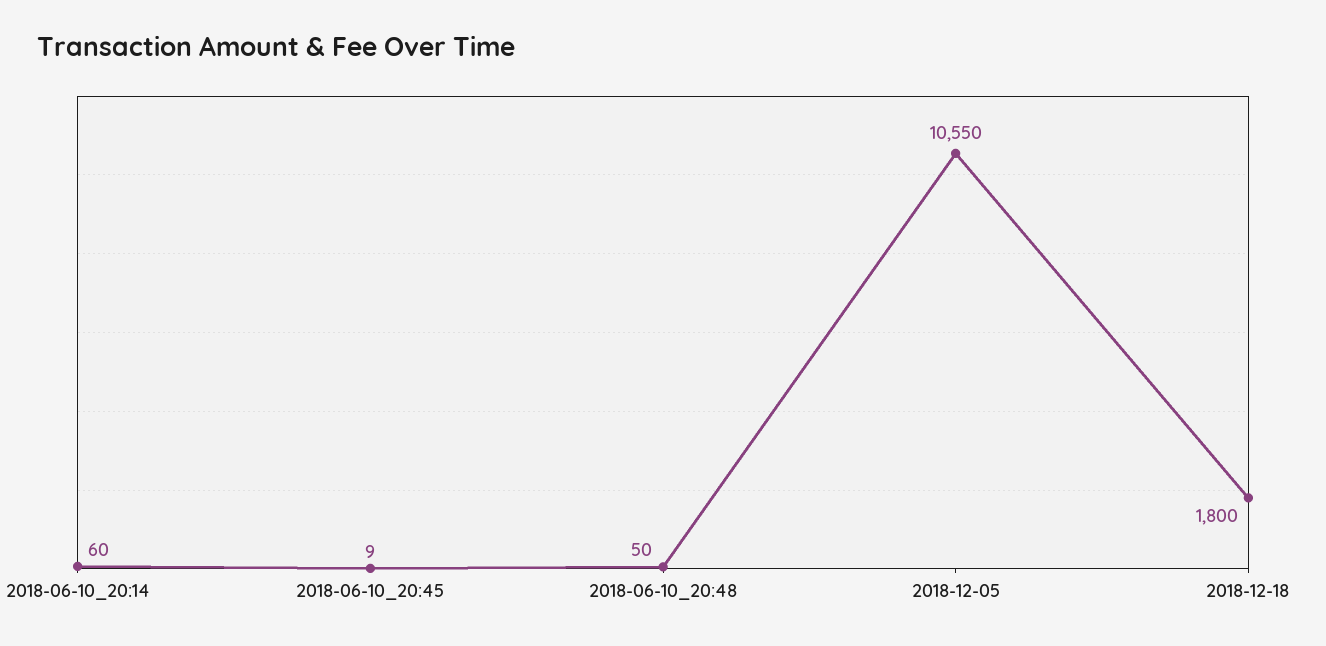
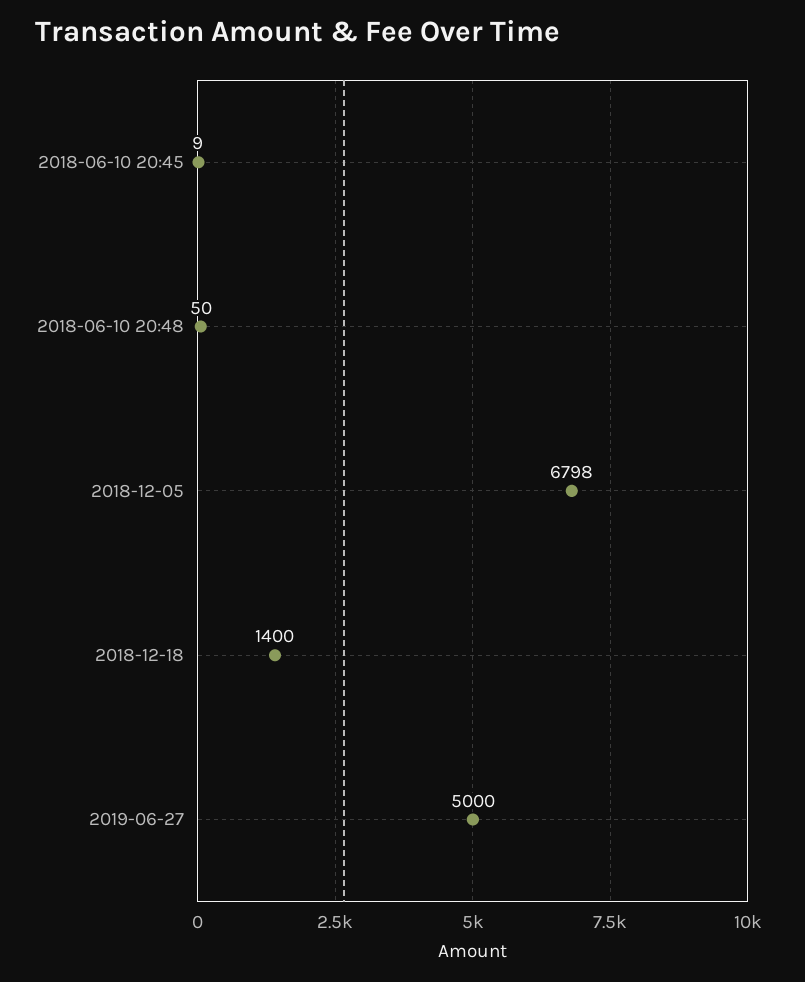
2018-06-10_20:14: 60 -> none
2018-12-05: 10550 -> 6798
2018-12-18: 1800 -> 1400
2019-06-27: none -> 5000

